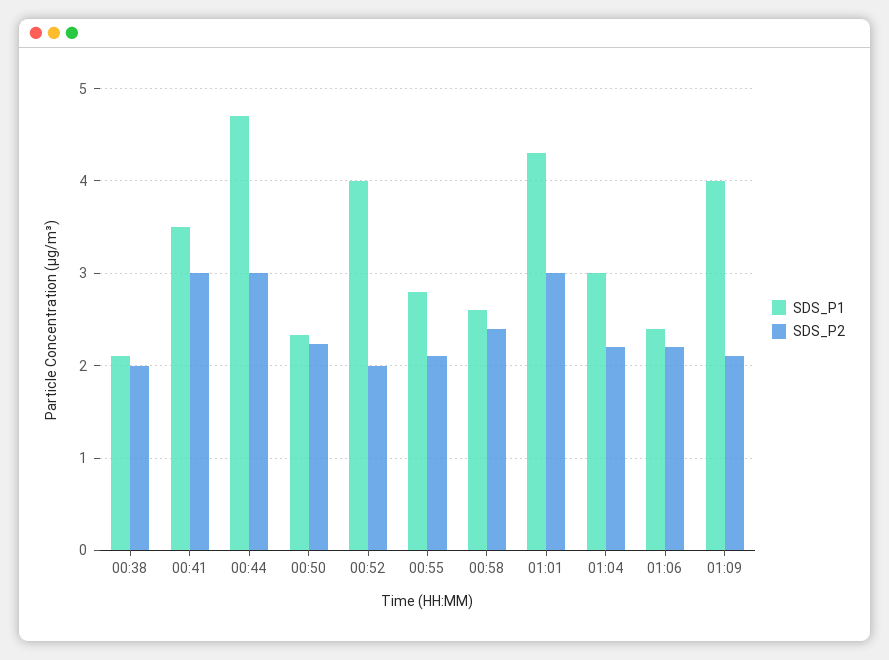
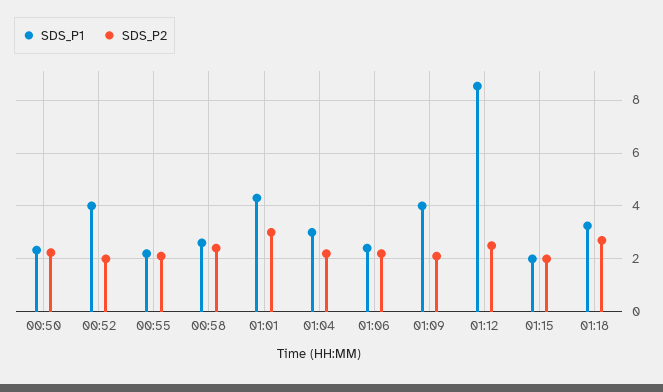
SDS_P1, 00:38: 2.1 -> none
SDS_P2, 00:38: 2 -> none
SDS_P1, 00:41: 3.5 -> none
SDS_P2, 00:41: 3 -> none
SDS_P1, 00:44: 4.7 -> none
SDS_P2, 00:44: 3 -> none
SDS_P1, 00:55: 2.8 -> 2.25
SDS_P1, 01:12: none -> 8.5
SDS_P2, 01:12: none -> 2.5
SDS_P1, 01:15: none -> 2
SDS_P2, 01:15: none -> 2
SDS_P1, 01:18: none -> 3.25
SDS_P2, 01:18: none -> 2.75

